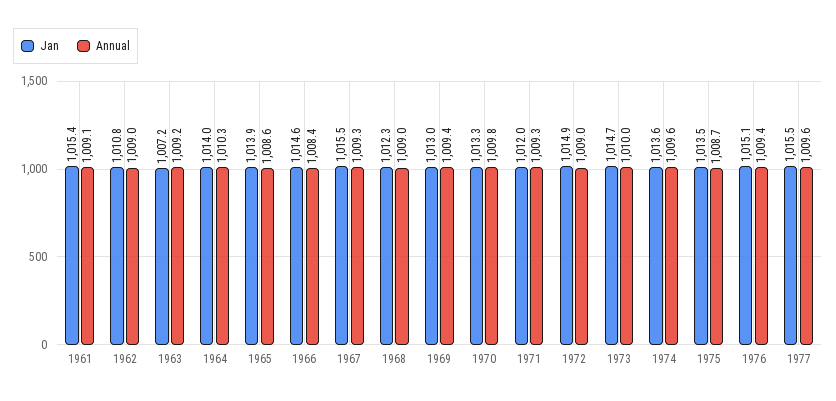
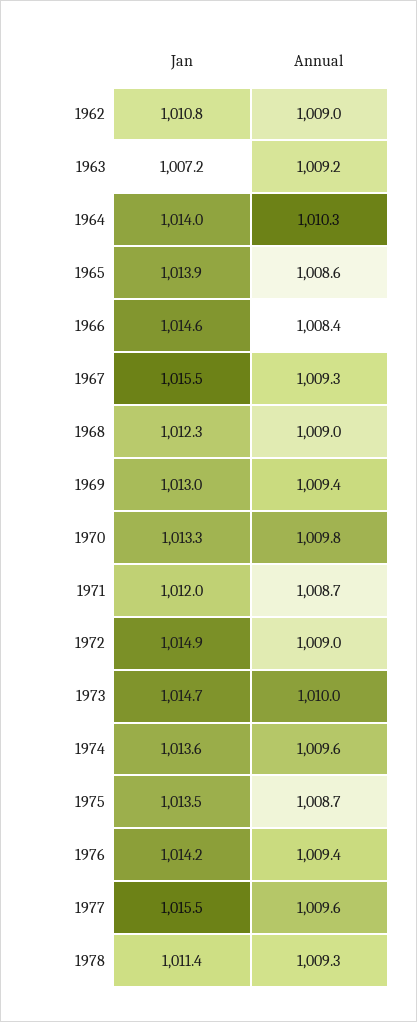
Jan, 1961: 1015.4 -> none
Annual, 1961: 1009.1 -> none
Annual, 1971: 1009.3 -> 1008.7
Jan, 1976: 1015.1 -> 1014.2
Jan, 1978: none -> 1011.4
Annual, 1978: none -> 1009.3

